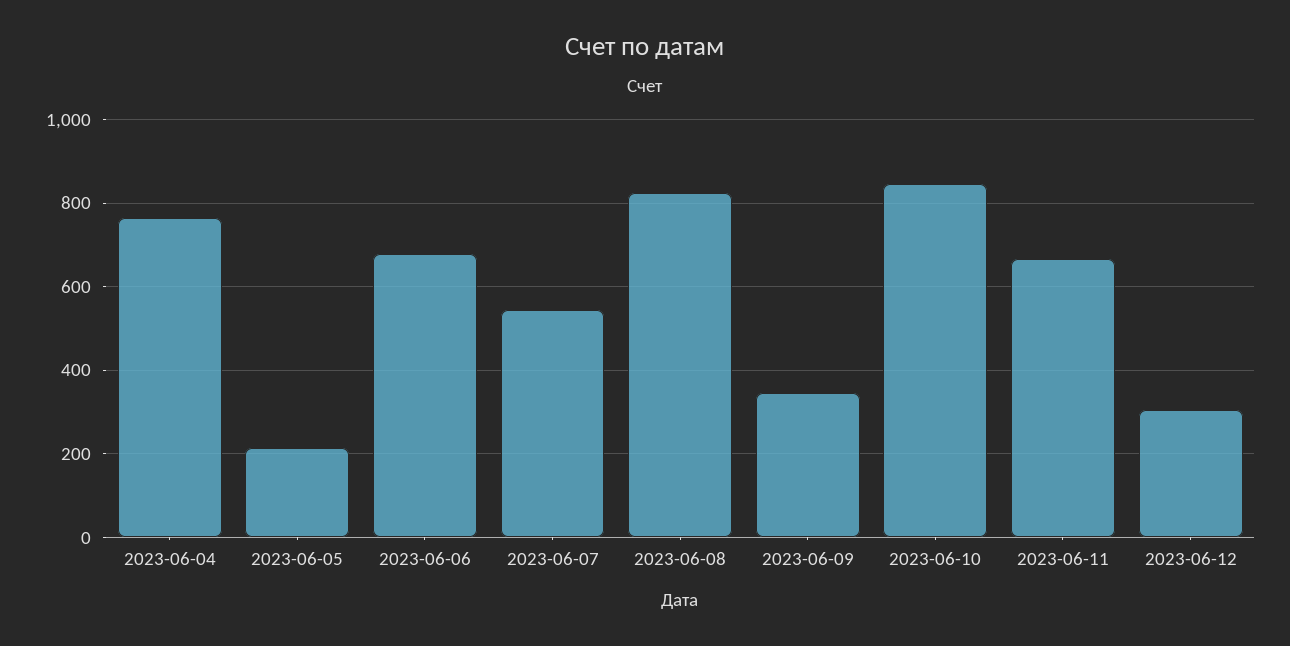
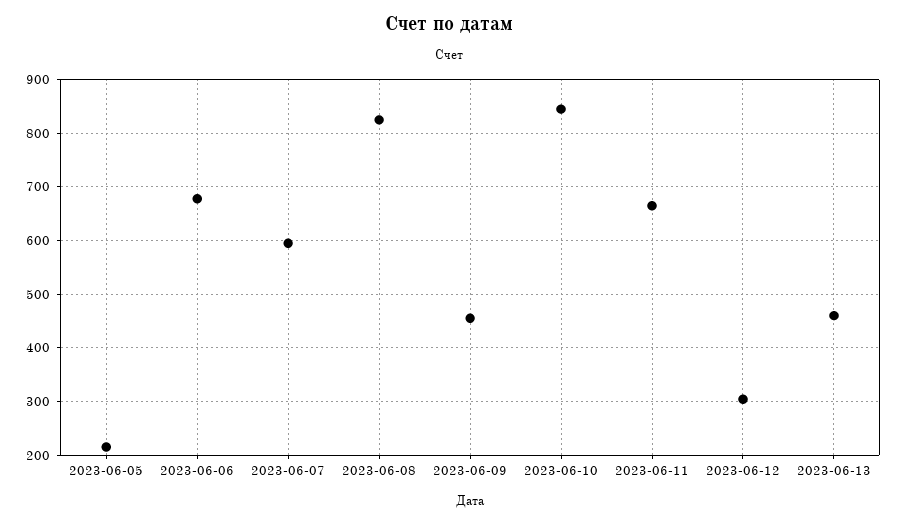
2023-06-04: 760 -> none
2023-06-07: 540 -> 600
2023-06-09: 340 -> 460
2023-06-13: none -> 460

